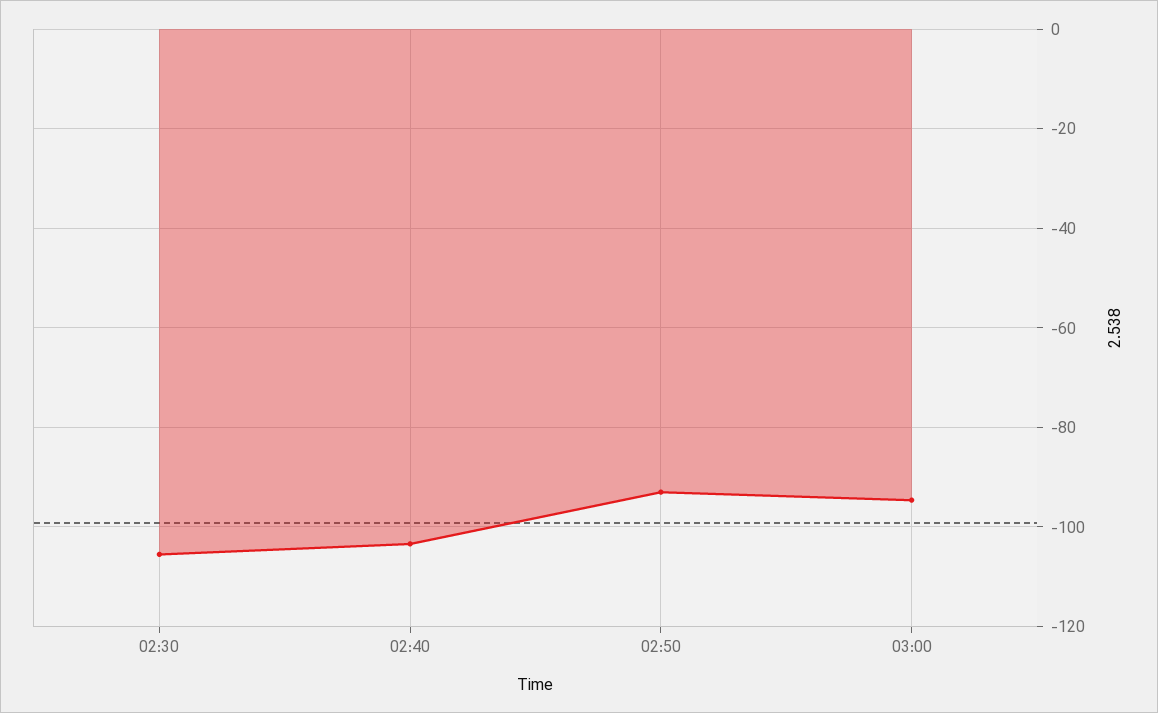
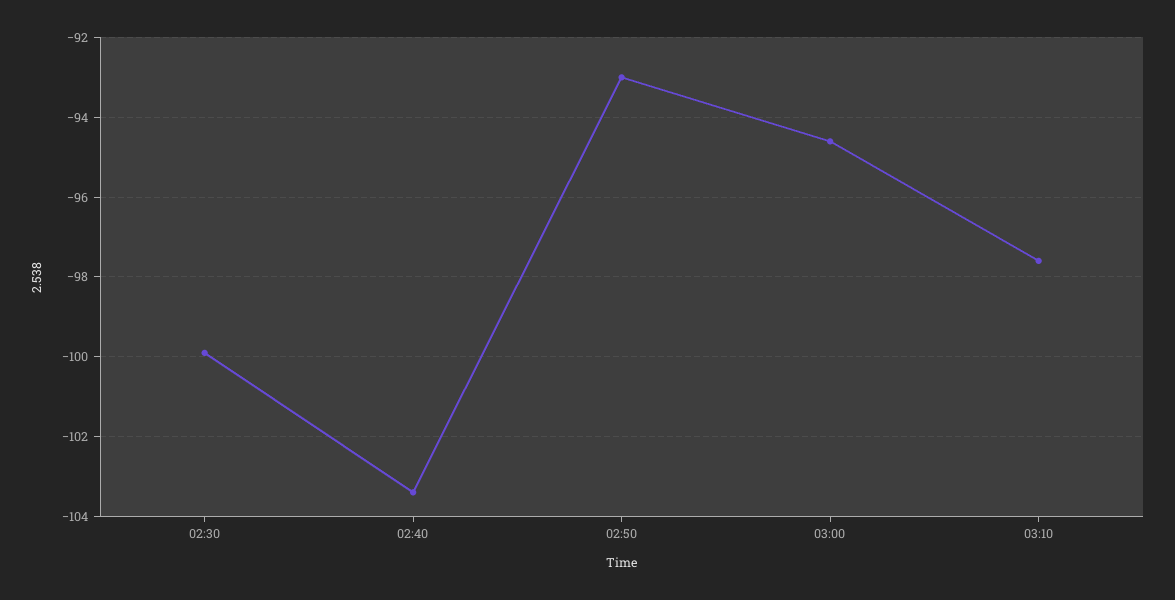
02:30: -106 -> -100
03:10: none -> -97.5

